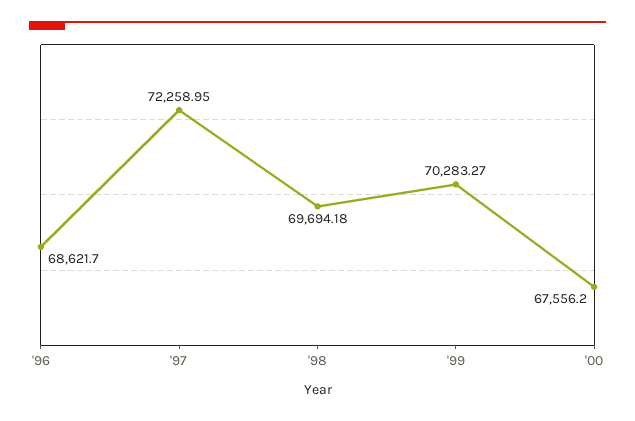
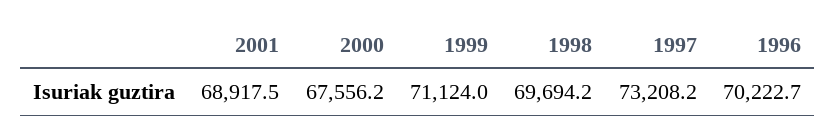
'96: 68621.7 -> 70222.7
'97: 72258.95 -> 73208.2
'99: 70283.27 -> 71124
2001: none -> 68917.5

